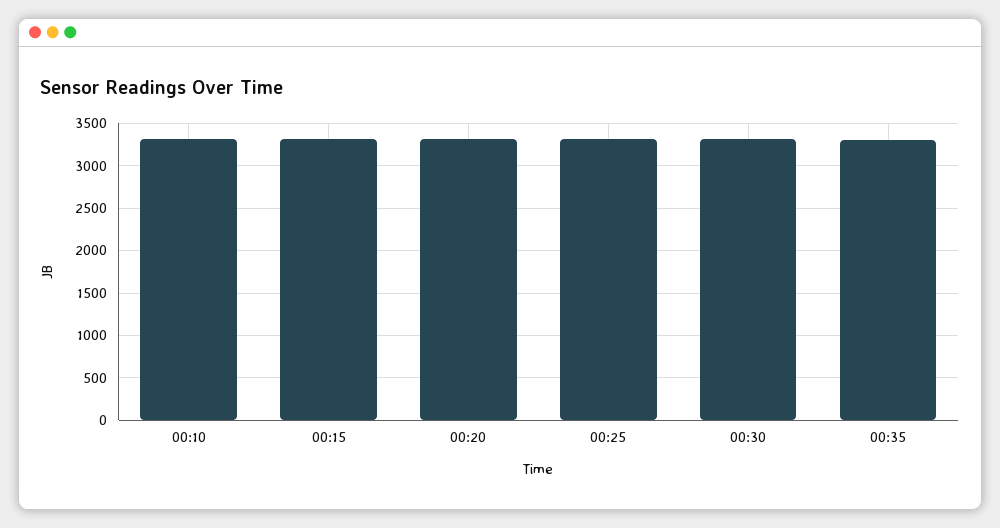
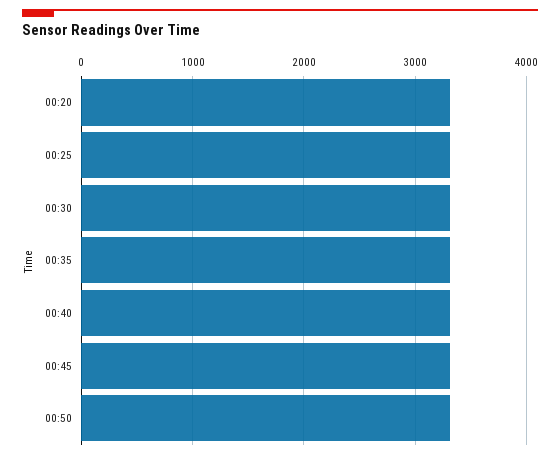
00:10: 3300 -> none
00:15: 3300 -> none
00:40: none -> 3300
00:45: none -> 3300
00:50: none -> 3300

